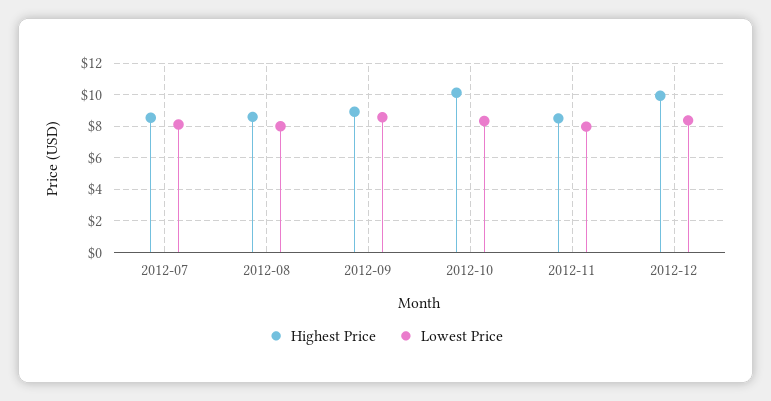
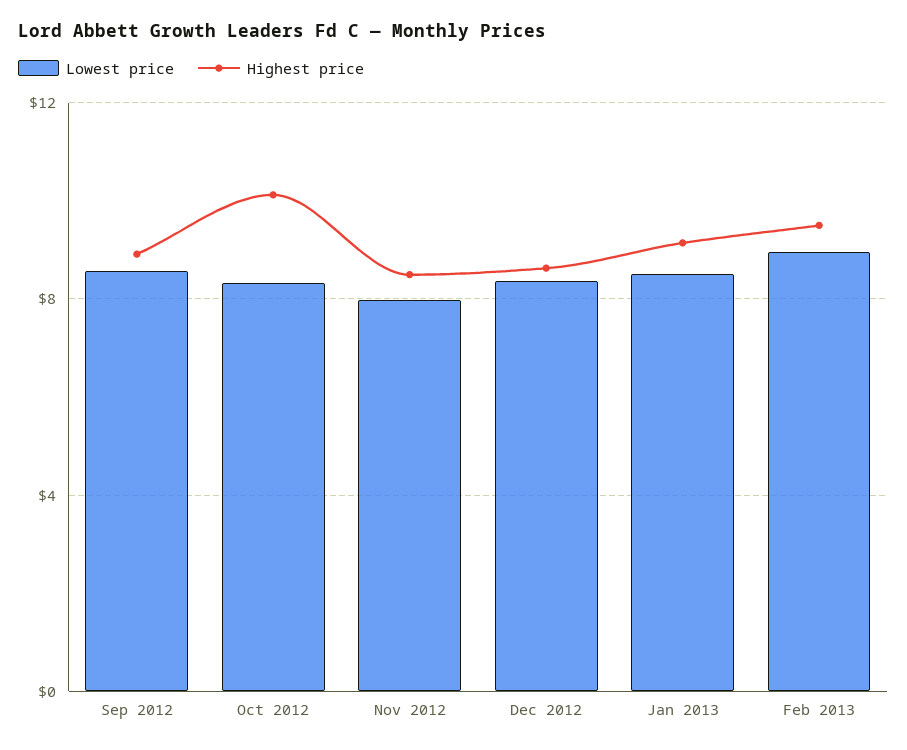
Highest Price, 2012-07: 8.5 -> none
Lowest Price, 2012-07: 8 -> none
Highest Price, 2012-08: 8.5 -> none
Lowest Price, 2012-08: 8 -> none
Highest Price, 2012-12: 10 -> 8.5
Lowest Price, Jan 2013: none -> 8.5
Highest Price, Jan 2013: none -> 9
Lowest Price, Feb 2013: none -> 9
Highest Price, Feb 2013: none -> 9.5

